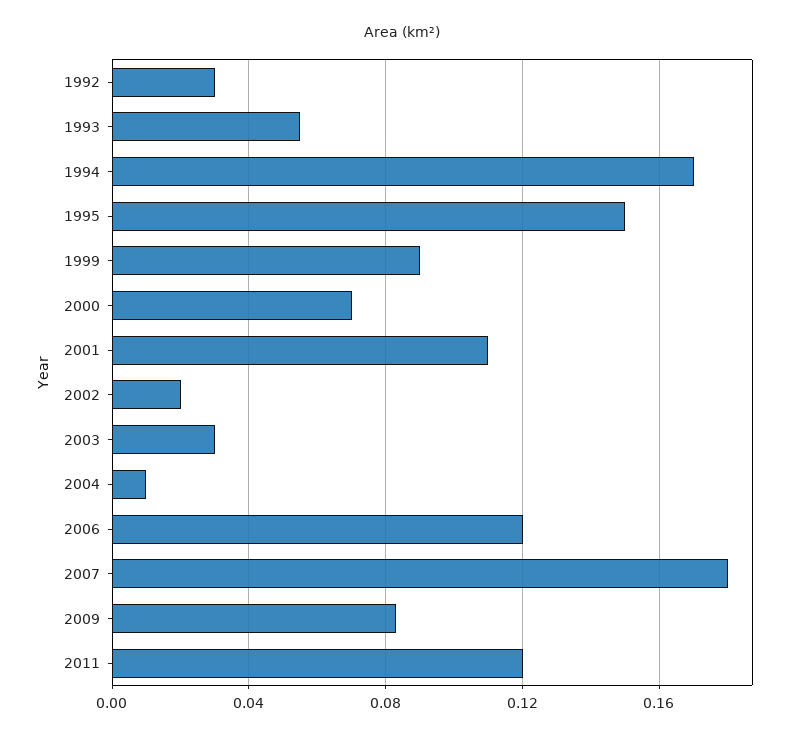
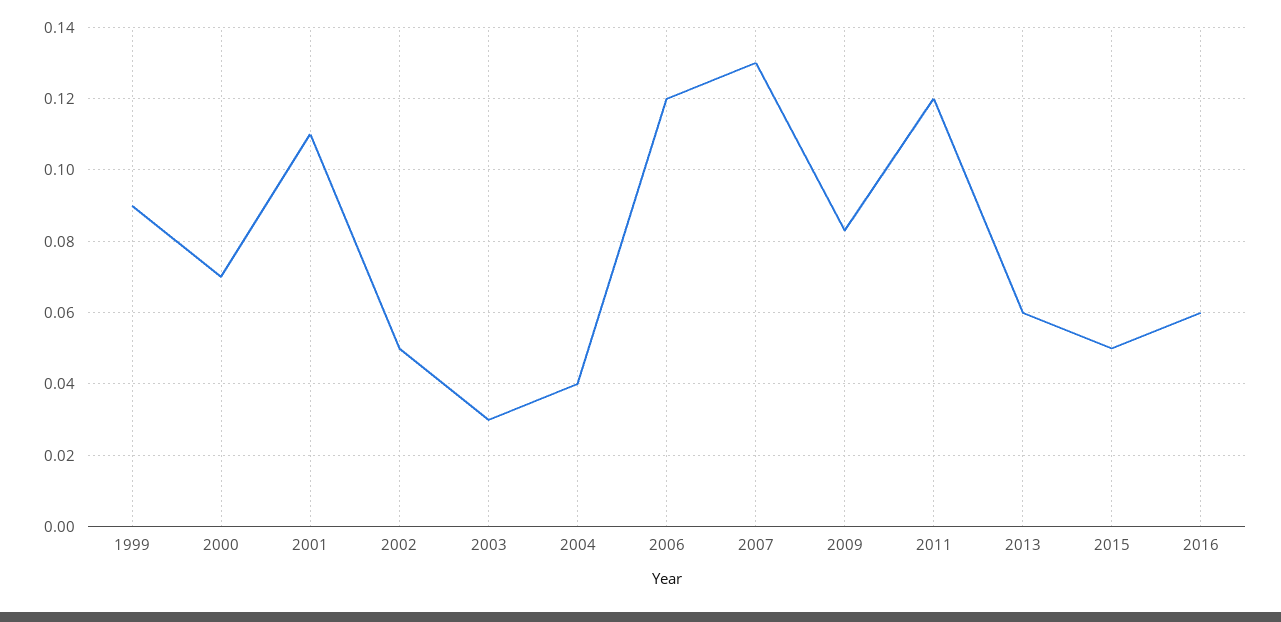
1992: 0.03 -> none
1993: 0.055 -> none
1994: 0.17 -> none
1995: 0.15 -> none
2002: 0.02 -> 0.05
2004: 0.01 -> 0.04
2007: 0.18 -> 0.13
2013: none -> 0.06
2015: none -> 0.05
2016: none -> 0.06

